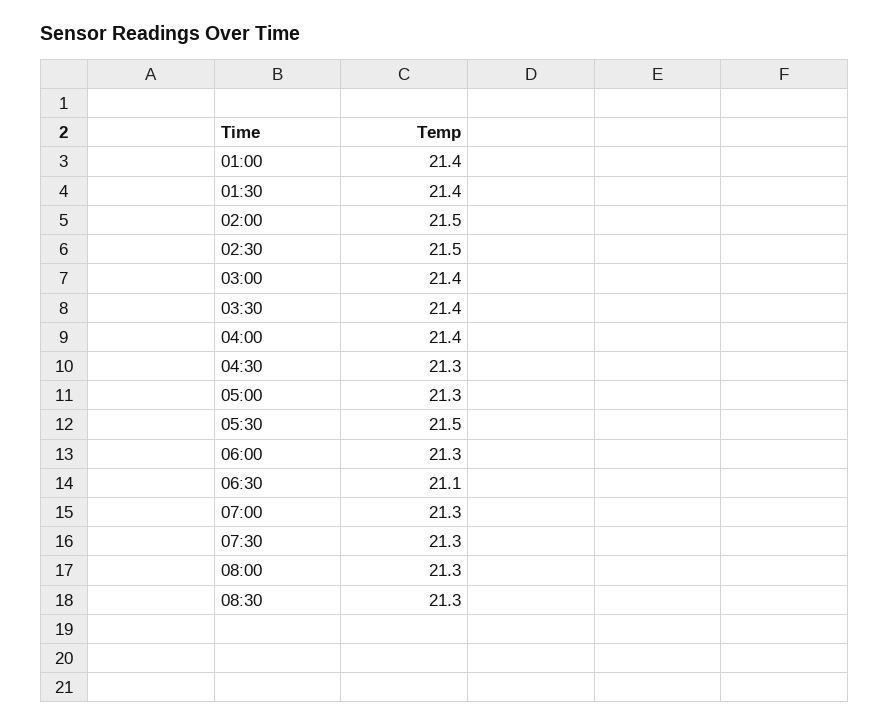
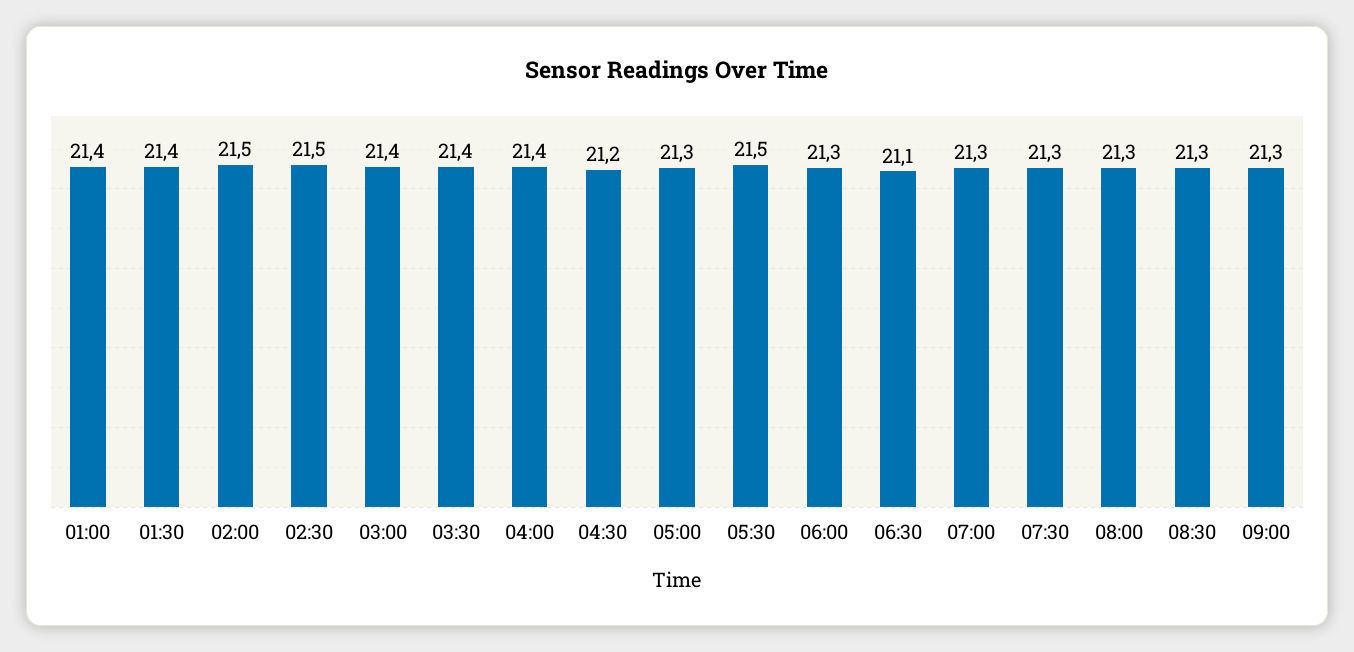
04:30: 21.3 -> 21.2
09:00: none -> 21.3

